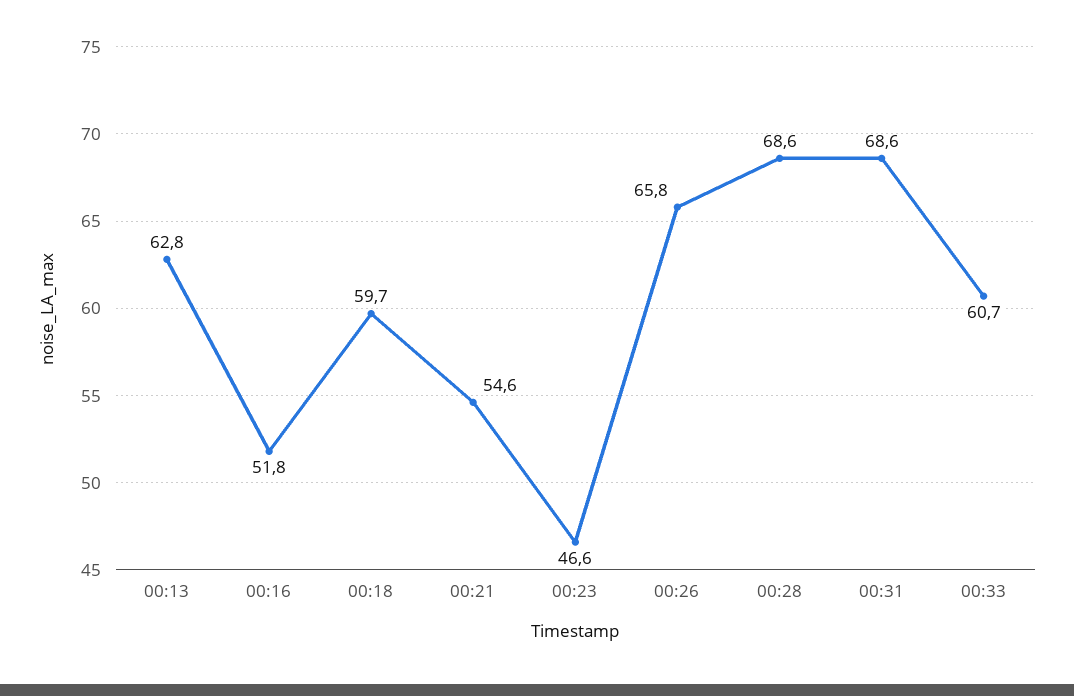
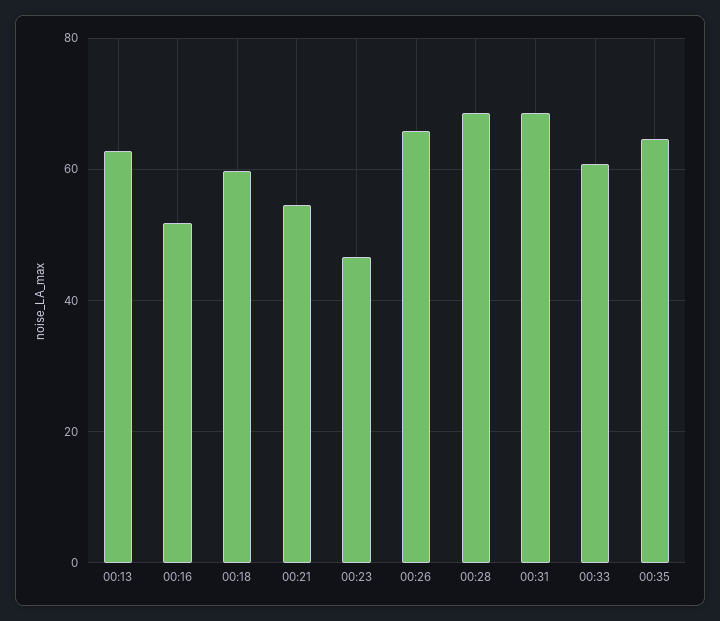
00:35: none -> 64

